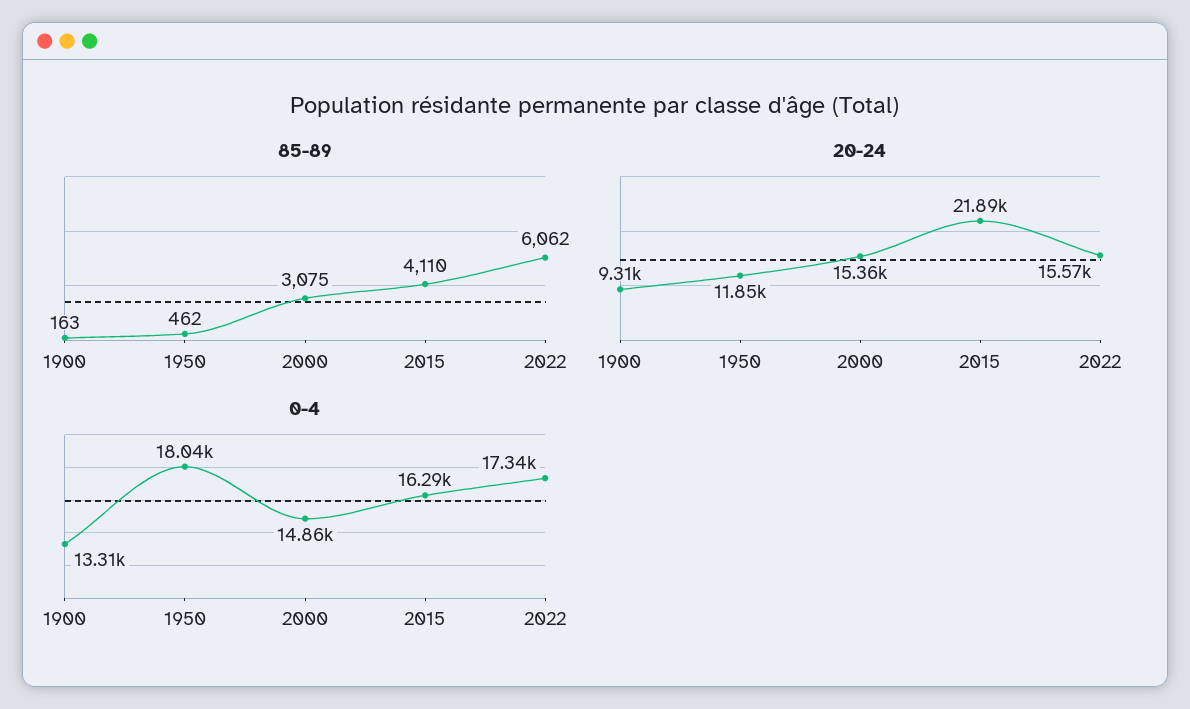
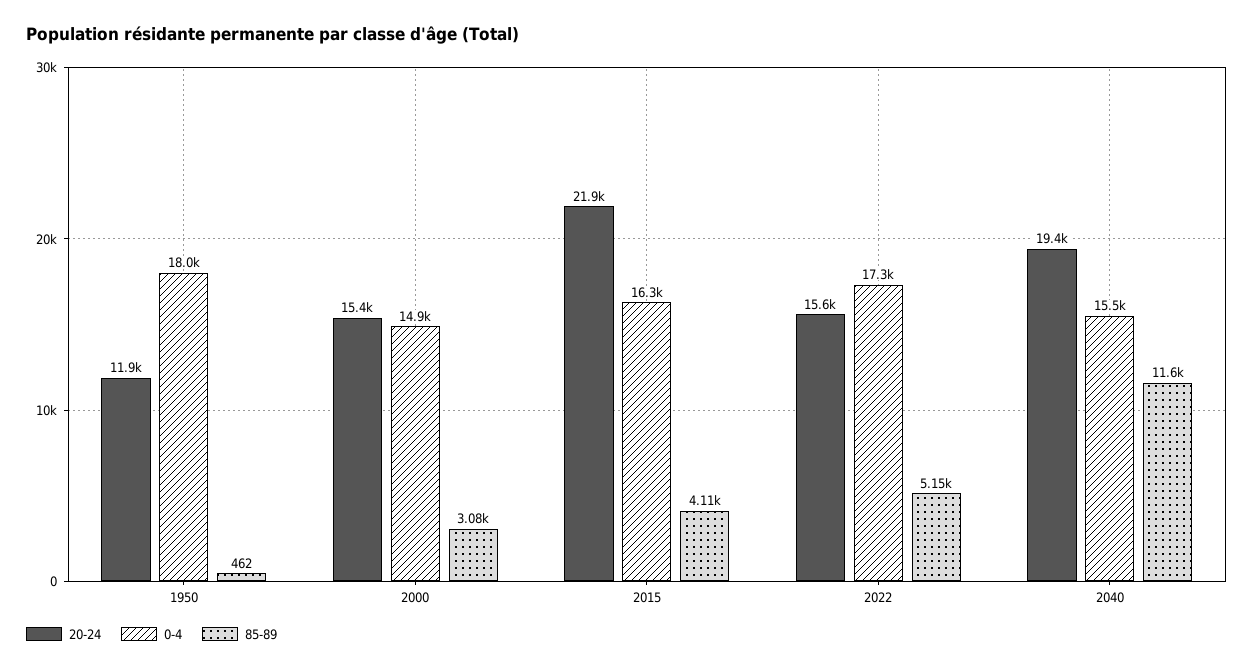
85-89, 1900: 163 -> none
85-89, 2022: 6062 -> 5150
20-24, 1900: 9310 -> none
0-4, 1900: 13310 -> none
20-24, 2040: none -> 19400
0-4, 2040: none -> 15500
85-89, 2040: none -> 11600

